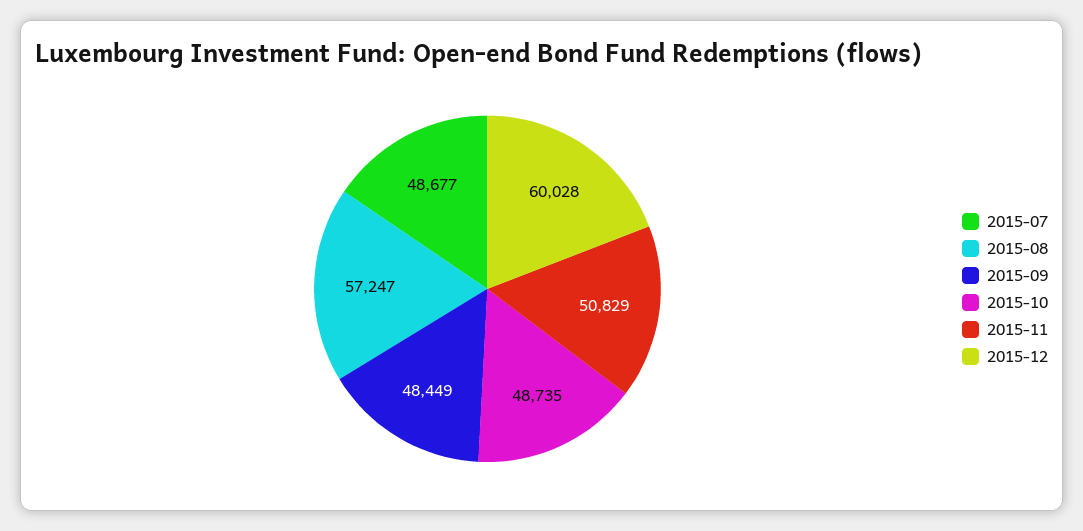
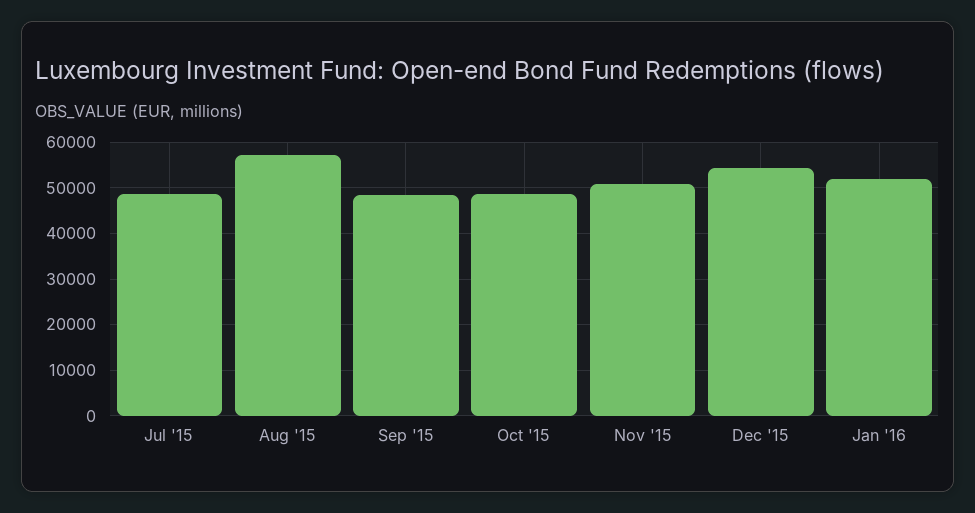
2015-12: 60028 -> 54000
Jan '16: none -> 52000

